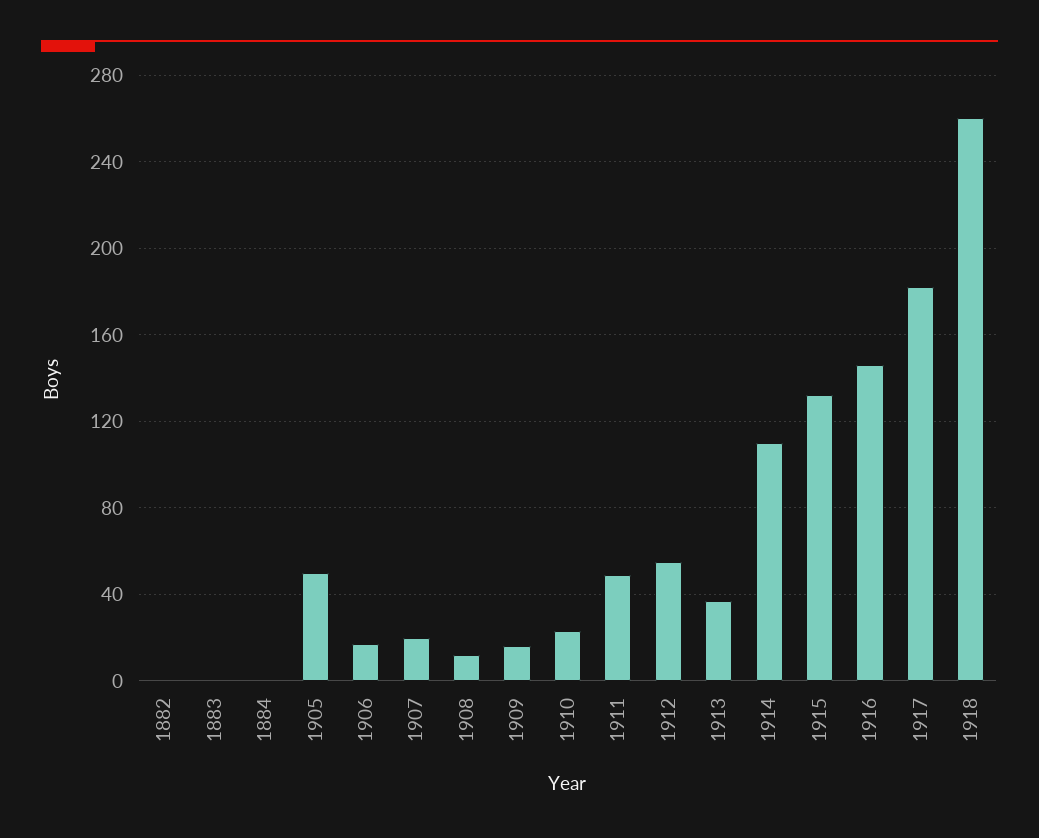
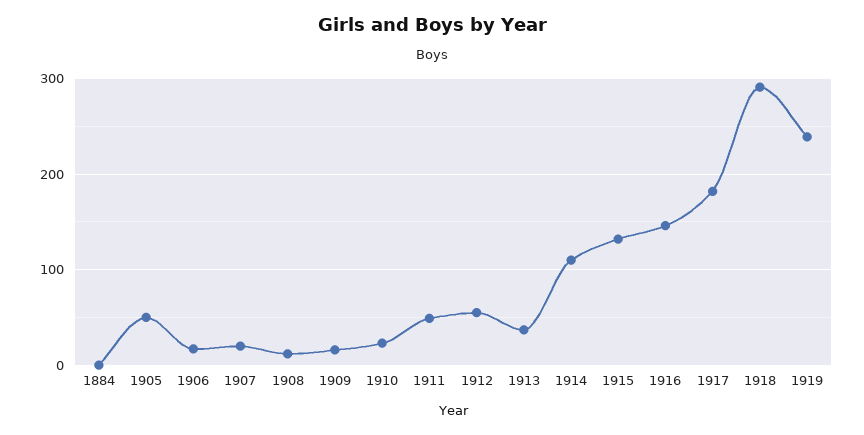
1882: 0 -> none
1883: 0 -> none
1918: 260 -> 290
1919: none -> 240

